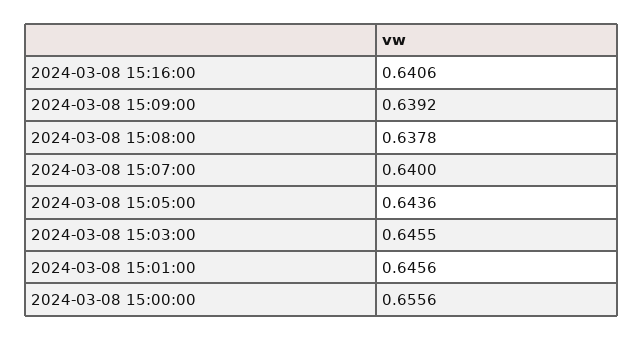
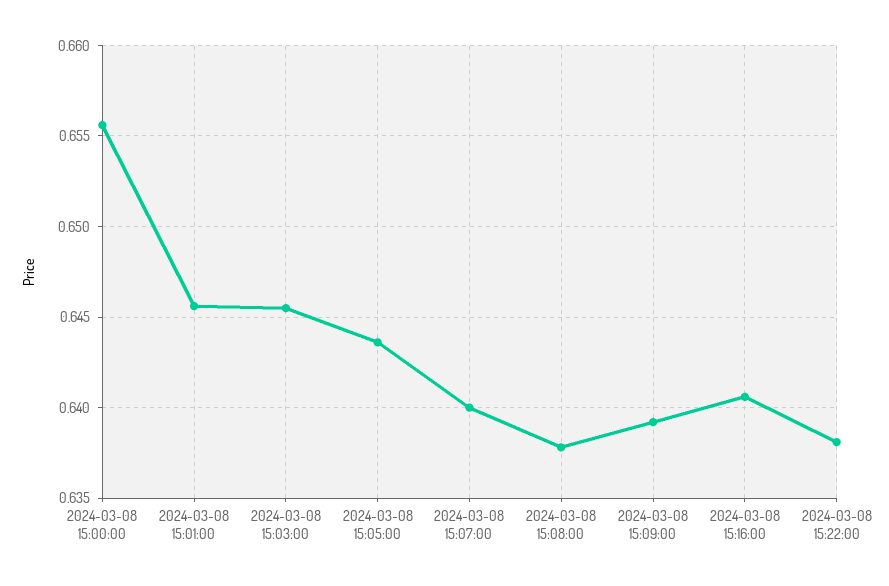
2024-03-08 15:22:00: none -> 0.638

